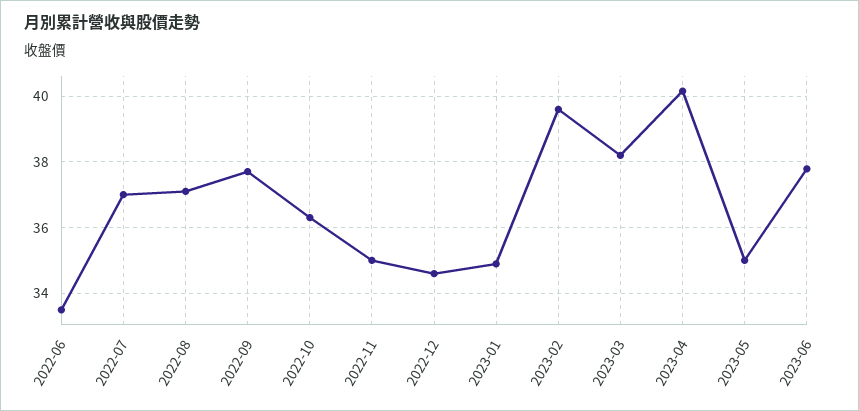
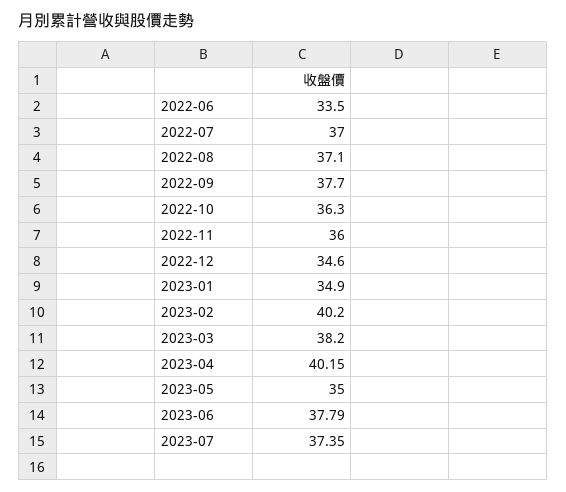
2022-11: 35 -> 36
2023-02: 39.6 -> 40.2
2023-07: none -> 37.35

